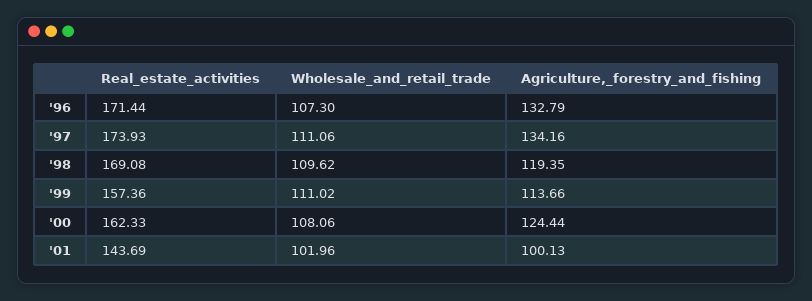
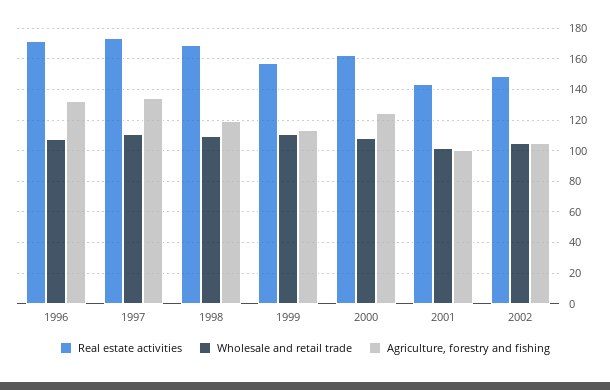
Real_estate_activities, 2002: none -> 150
Wholesale_and_retail_trade, 2002: none -> 105
Agriculture,_forestry_and_fishing, 2002: none -> 105

